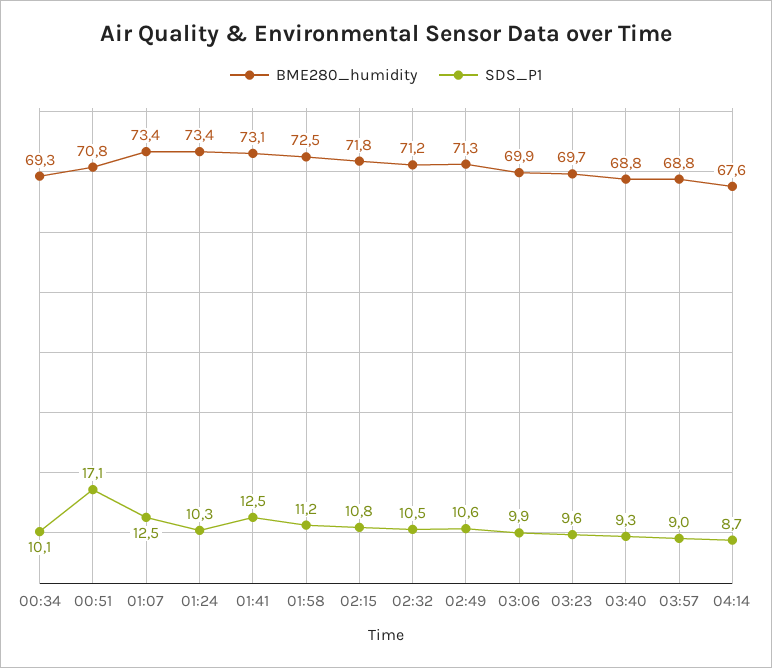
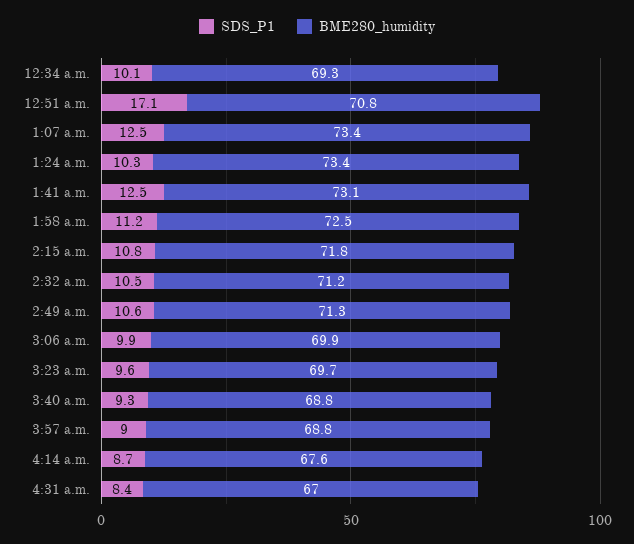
SDS_P1, 4:31 a.m.: none -> 8.4
BME280_humidity, 4:31 a.m.: none -> 67

